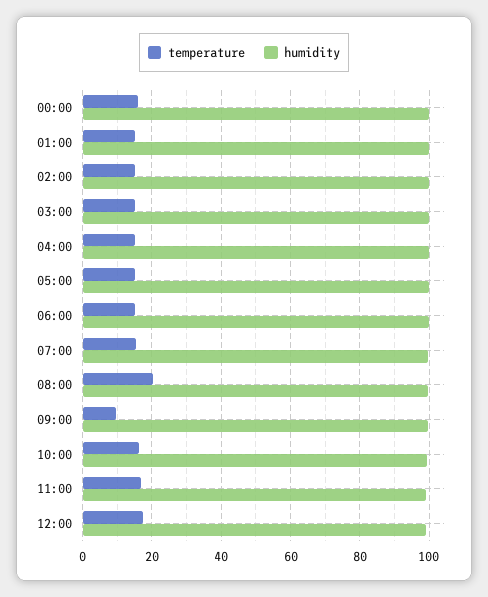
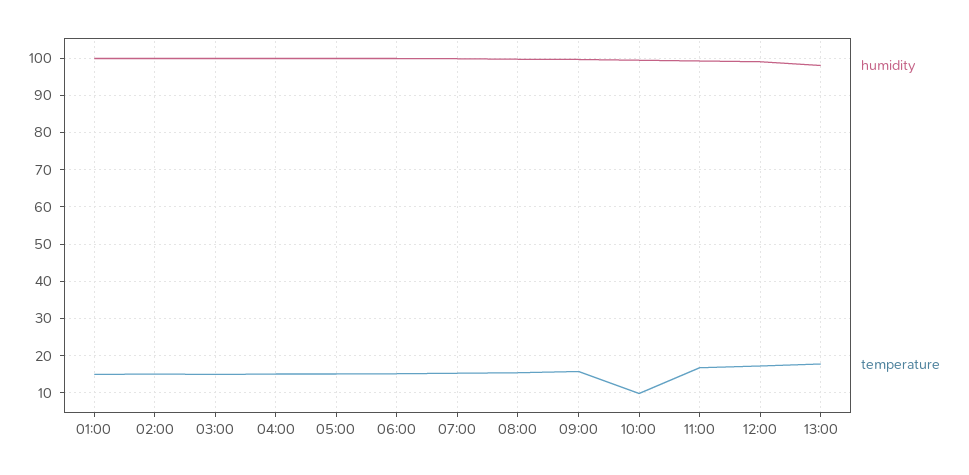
temperature, 00:00: 16 -> none
humidity, 00:00: 100 -> none
temperature, 08:00: 20 -> 16
temperature, 09:00: 10 -> 16
temperature, 10:00: 16 -> 10
humidity, 13:00: none -> 98
temperature, 13:00: none -> 18

